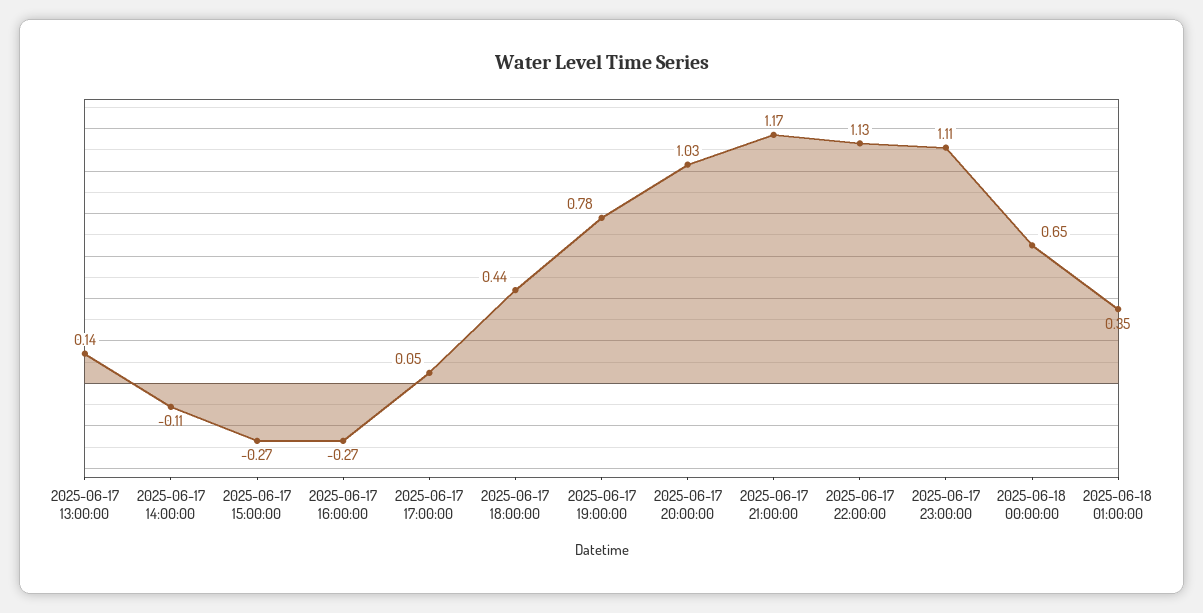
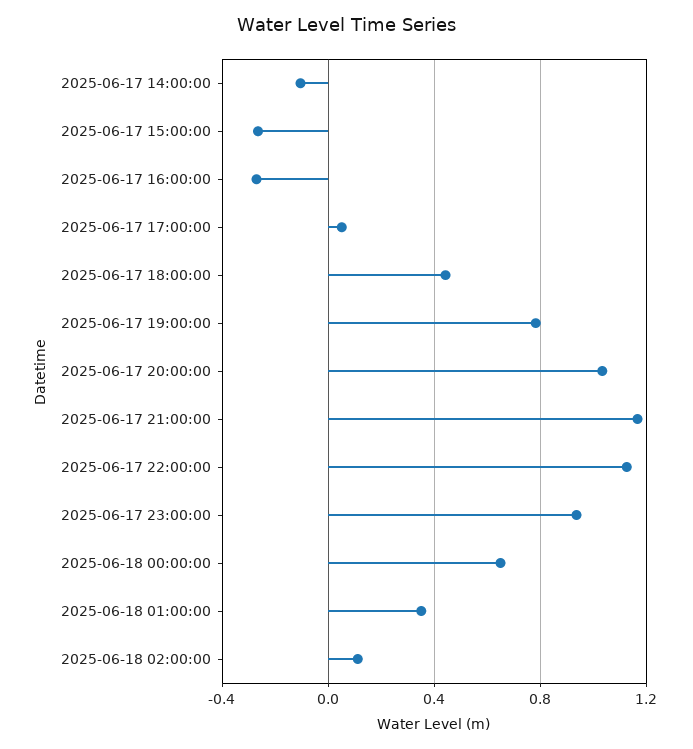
2025-06-17 13:00:00: 0.14 -> none
2025-06-17 23:00:00: 1.11 -> 0.95
2025-06-18 02:00:00: none -> 0.1

